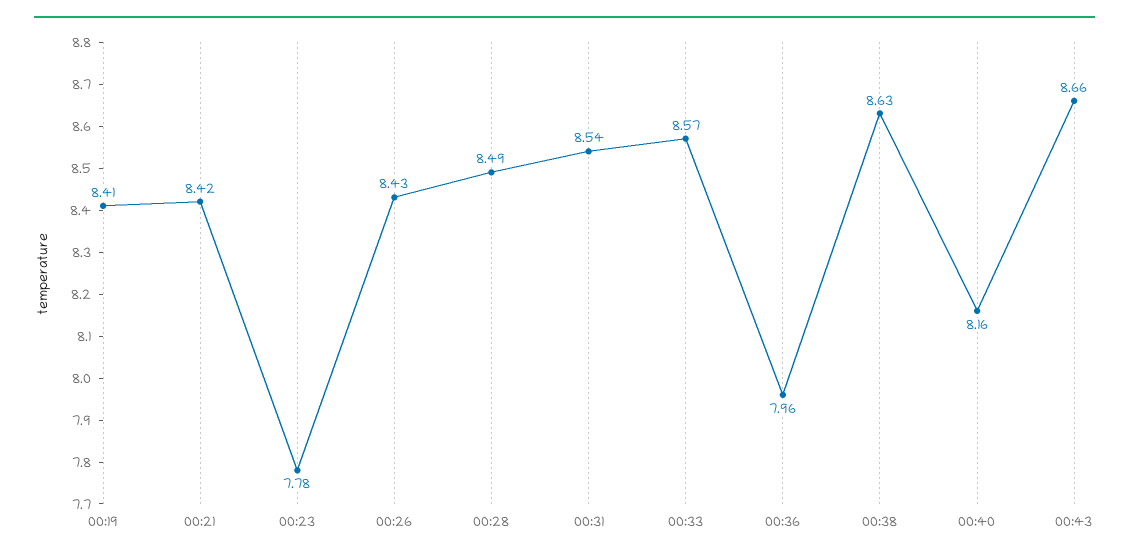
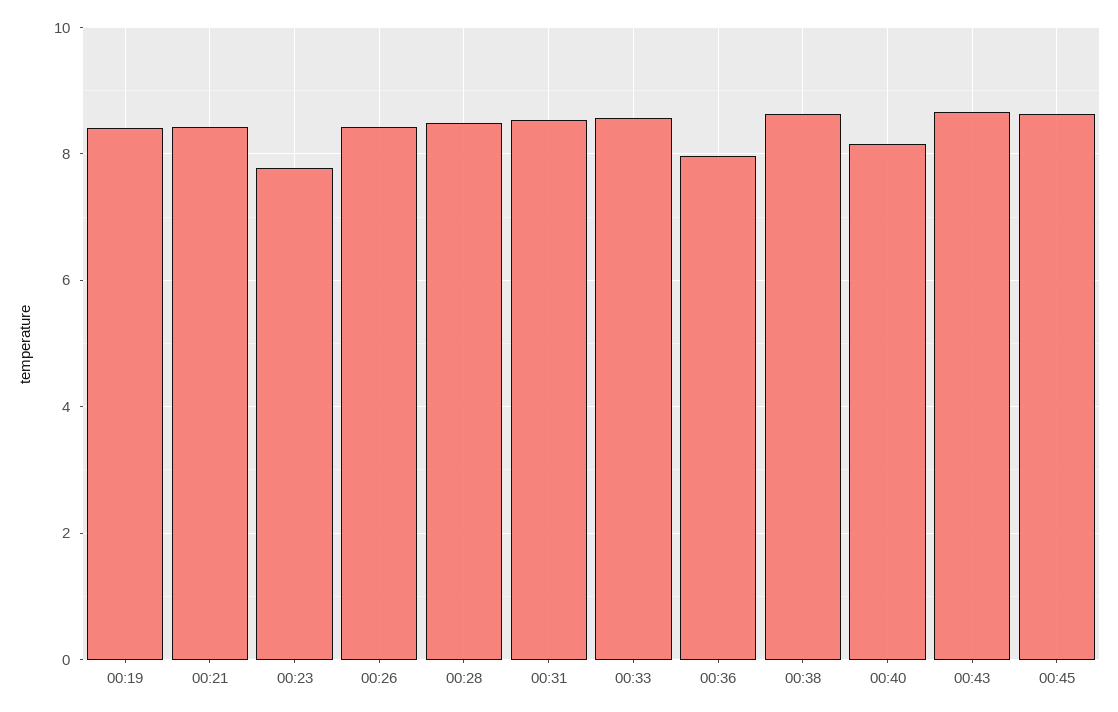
00:45: none -> 8.6

